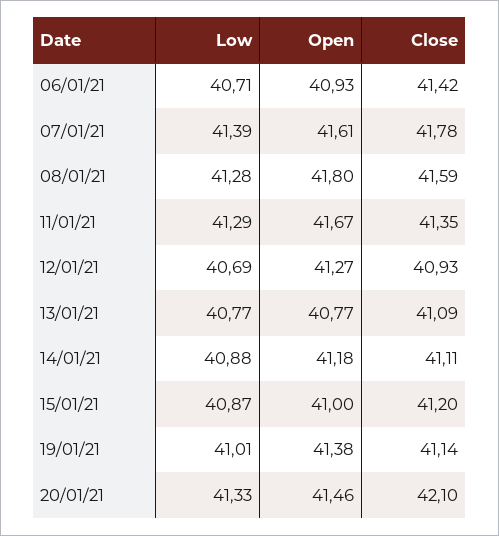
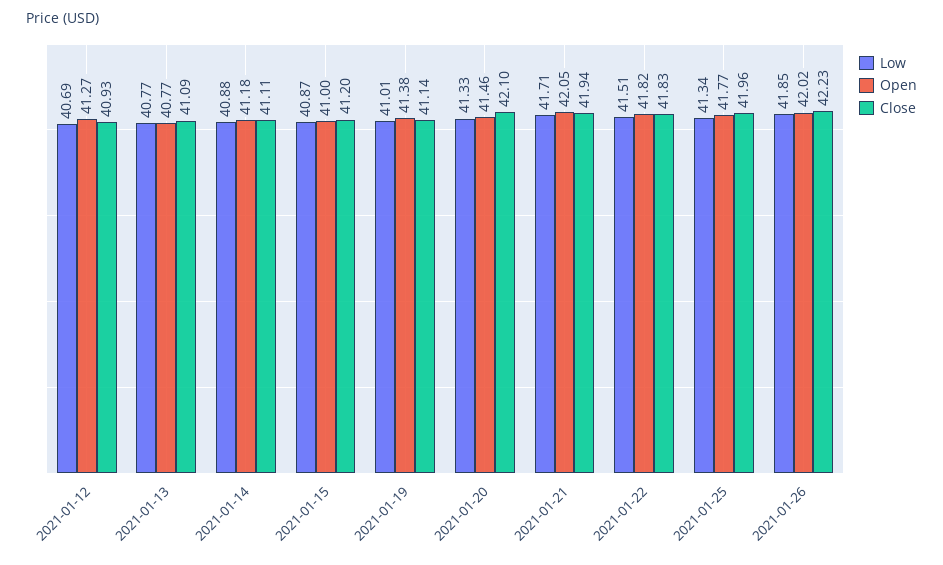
Low, 06/01/21: 40.71 -> none
Open, 06/01/21: 40.93 -> none
Close, 06/01/21: 41.42 -> none
Low, 07/01/21: 41.39 -> none
Open, 07/01/21: 41.61 -> none
Close, 07/01/21: 41.78 -> none
Low, 08/01/21: 41.28 -> none
Open, 08/01/21: 41.8 -> none
Close, 08/01/21: 41.59 -> none
Low, 11/01/21: 41.29 -> none
Open, 11/01/21: 41.67 -> none
Close, 11/01/21: 41.35 -> none
Low, 2021-01-21: none -> 41.71
Open, 2021-01-21: none -> 42.05
Close, 2021-01-21: none -> 41.94
Low, 2021-01-22: none -> 41.51
Open, 2021-01-22: none -> 41.82
Close, 2021-01-22: none -> 41.83
Low, 2021-01-25: none -> 41.34
Open, 2021-01-25: none -> 41.77
Close, 2021-01-25: none -> 41.96
Low, 2021-01-26: none -> 41.85
Open, 2021-01-26: none -> 42.02
Close, 2021-01-26: none -> 42.23

